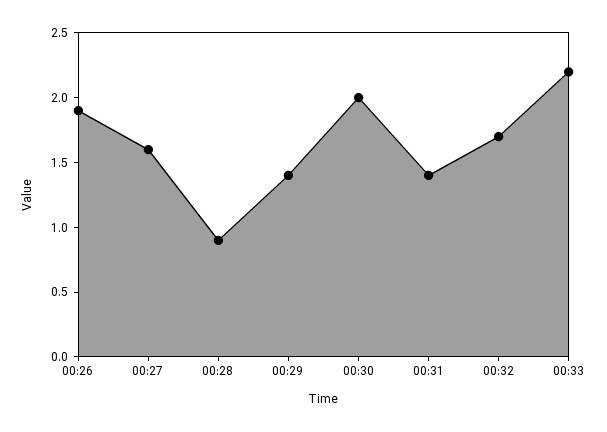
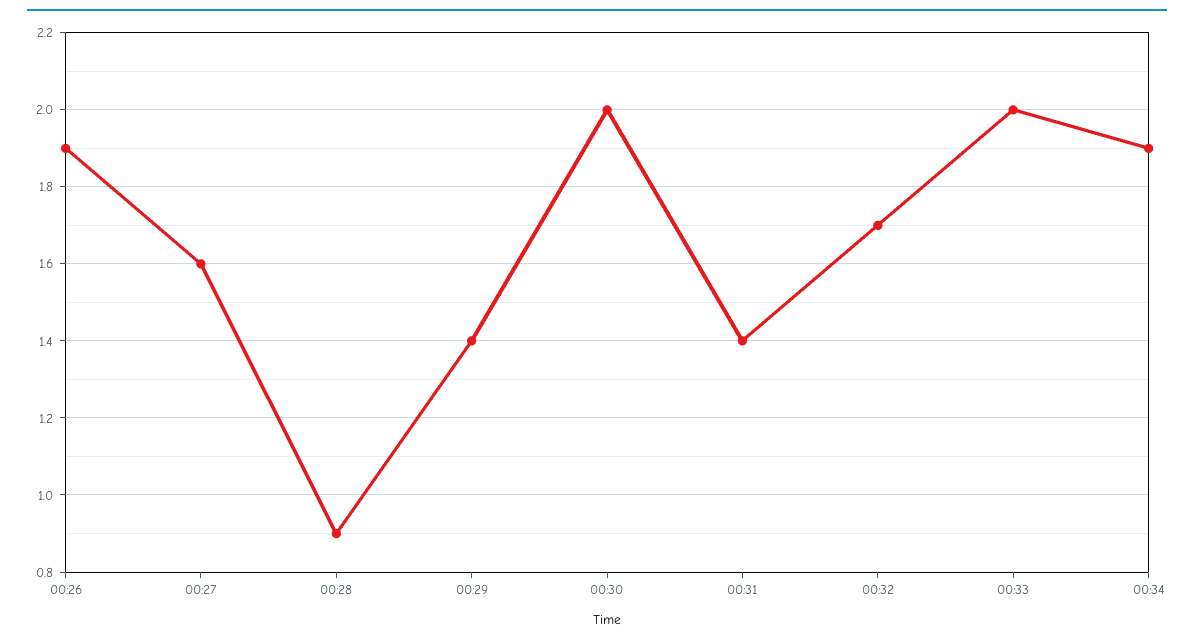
00:33: 2.2 -> 2
00:34: none -> 1.9

